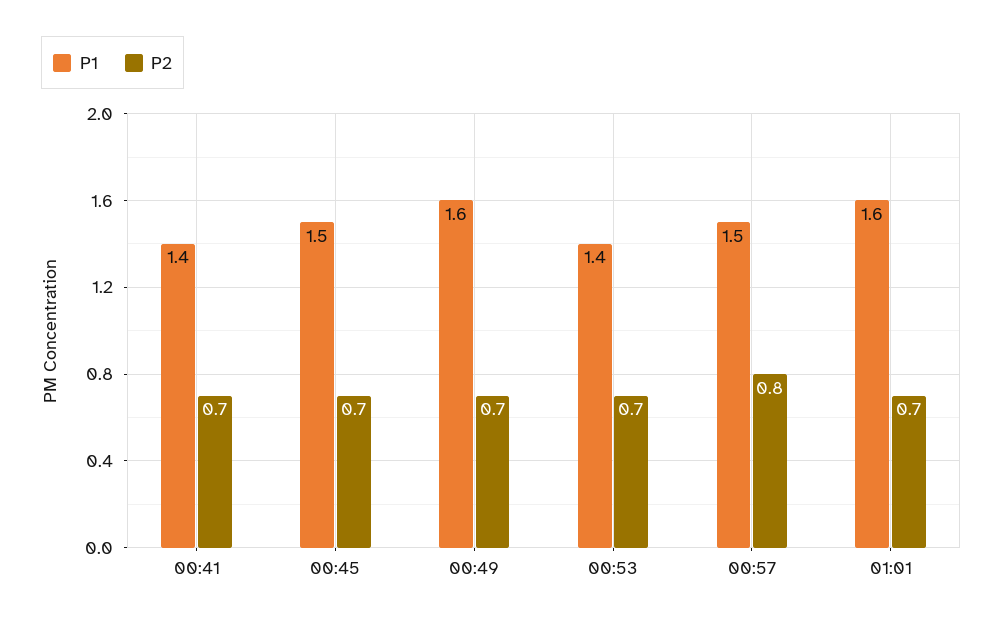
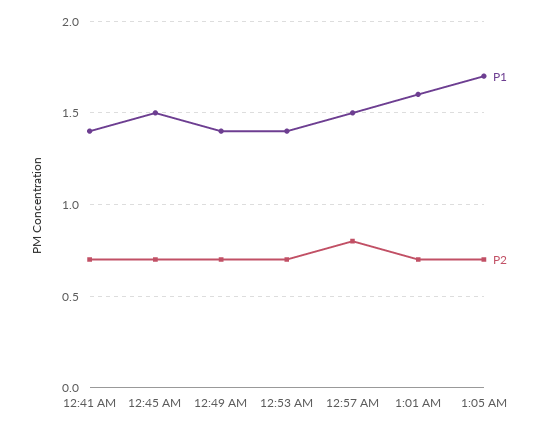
P1, 00:49: 1.6 -> 1.4
P1, 1:05 AM: none -> 1.7
P2, 1:05 AM: none -> 0.7

